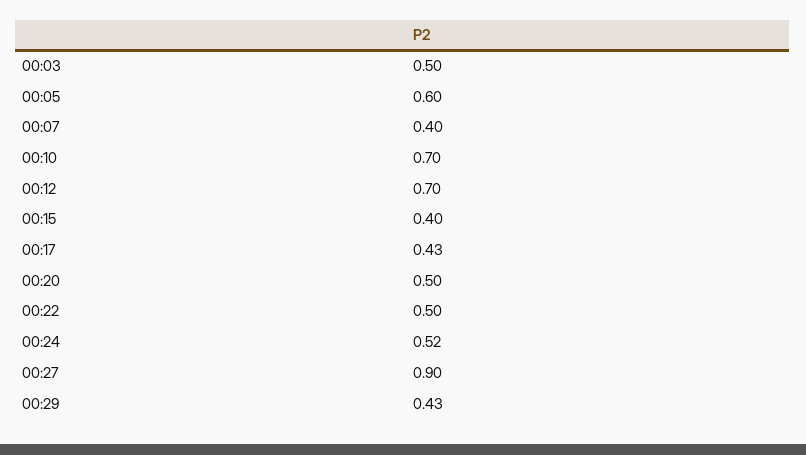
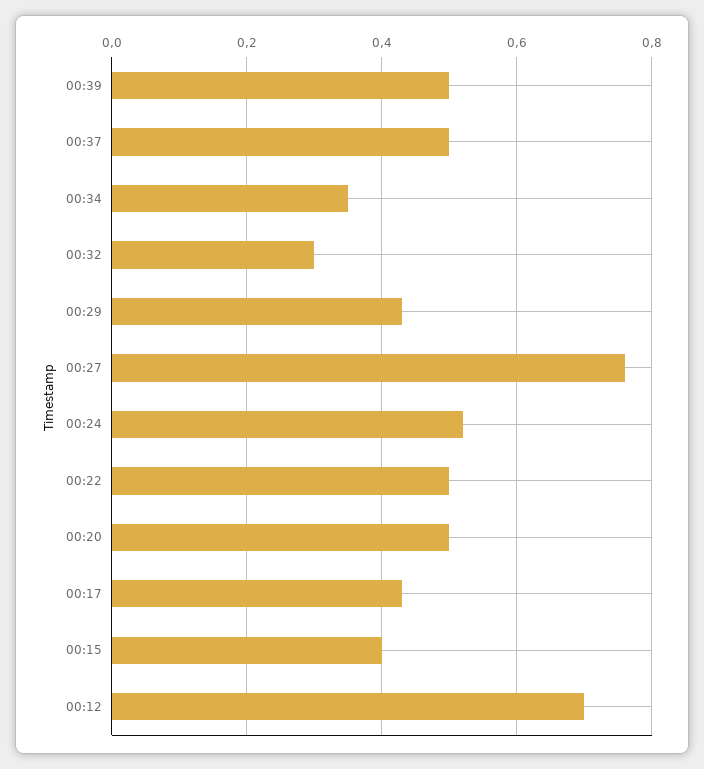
00:03: 0.5 -> none
00:05: 0.6 -> none
00:07: 0.4 -> none
00:10: 0.7 -> none
00:27: 0.9 -> 0.75
00:39: none -> 0.5
00:37: none -> 0.5
00:34: none -> 0.35
00:32: none -> 0.3

